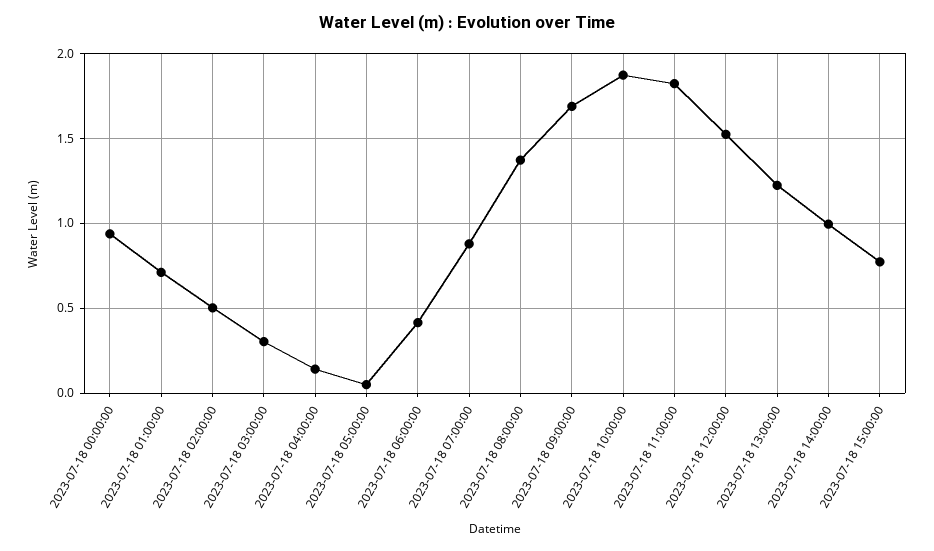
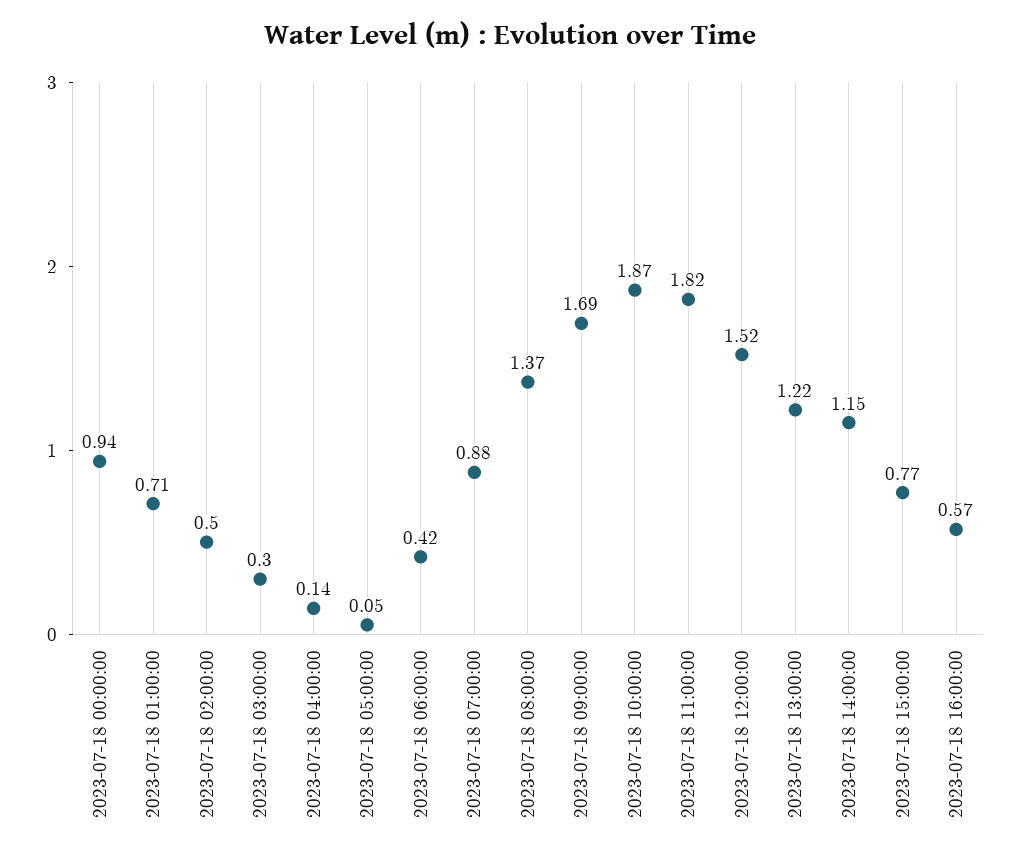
2023-07-18 14:00:00: 1 -> 1.15
2023-07-18 16:00:00: none -> 0.57

